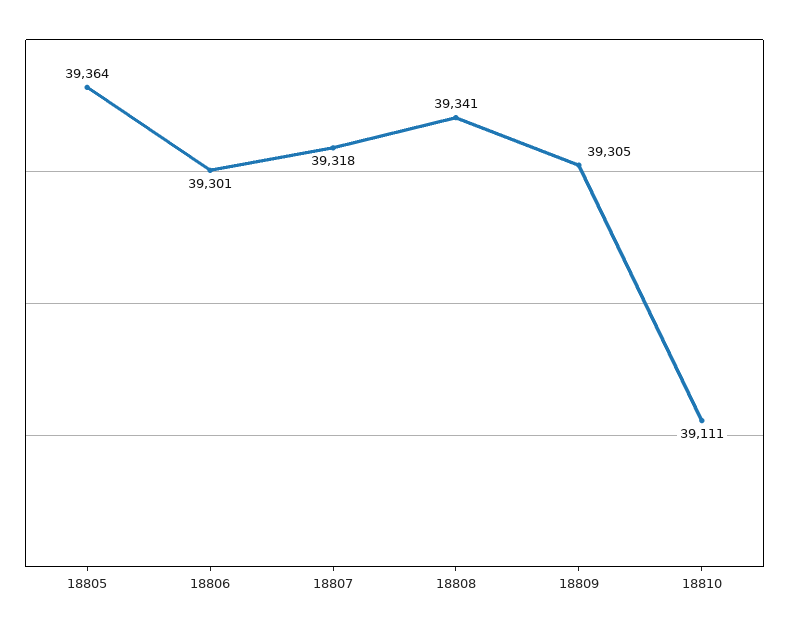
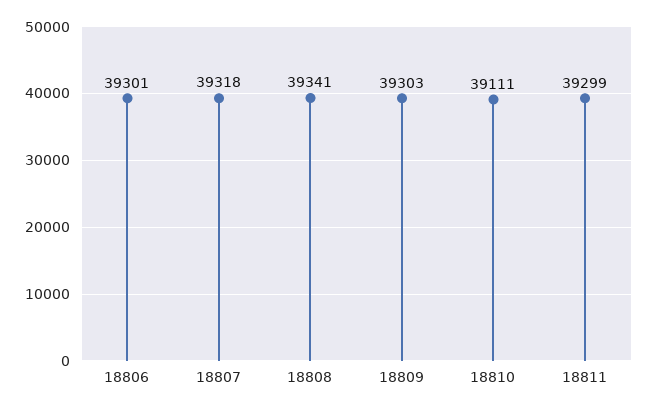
18805: 39364 -> none
18809: 39305 -> 39303
18811: none -> 39299

